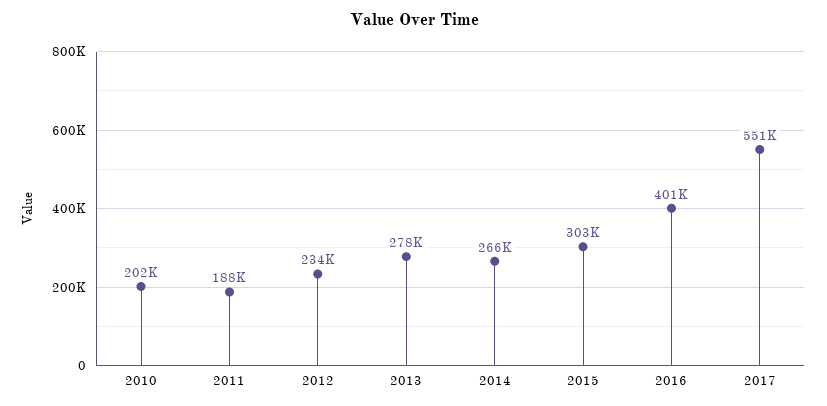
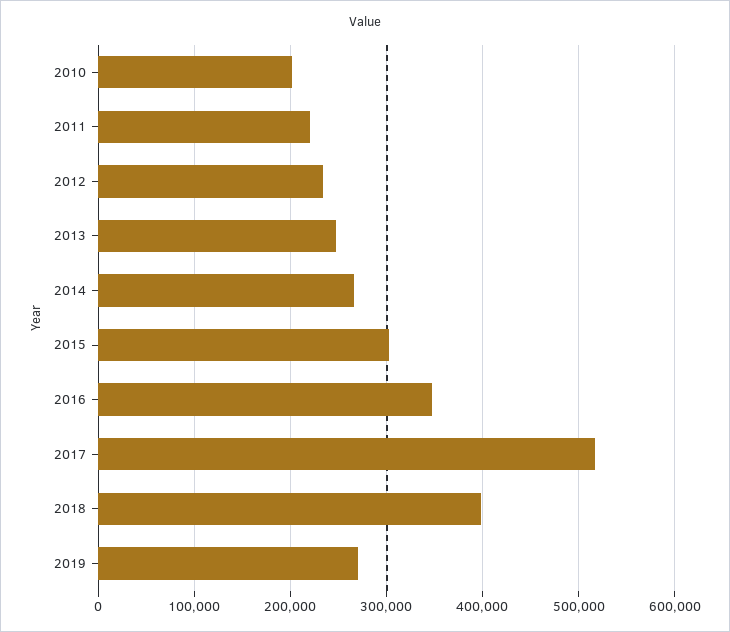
2011: 188000 -> 220000
2013: 278000 -> 250000
2016: 401000 -> 350000
2017: 551000 -> 520000
2018: none -> 400000
2019: none -> 270000

